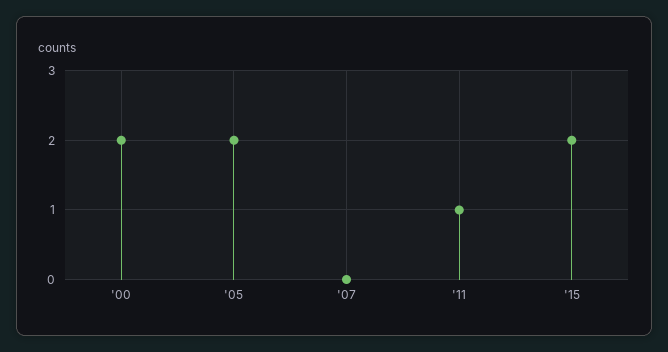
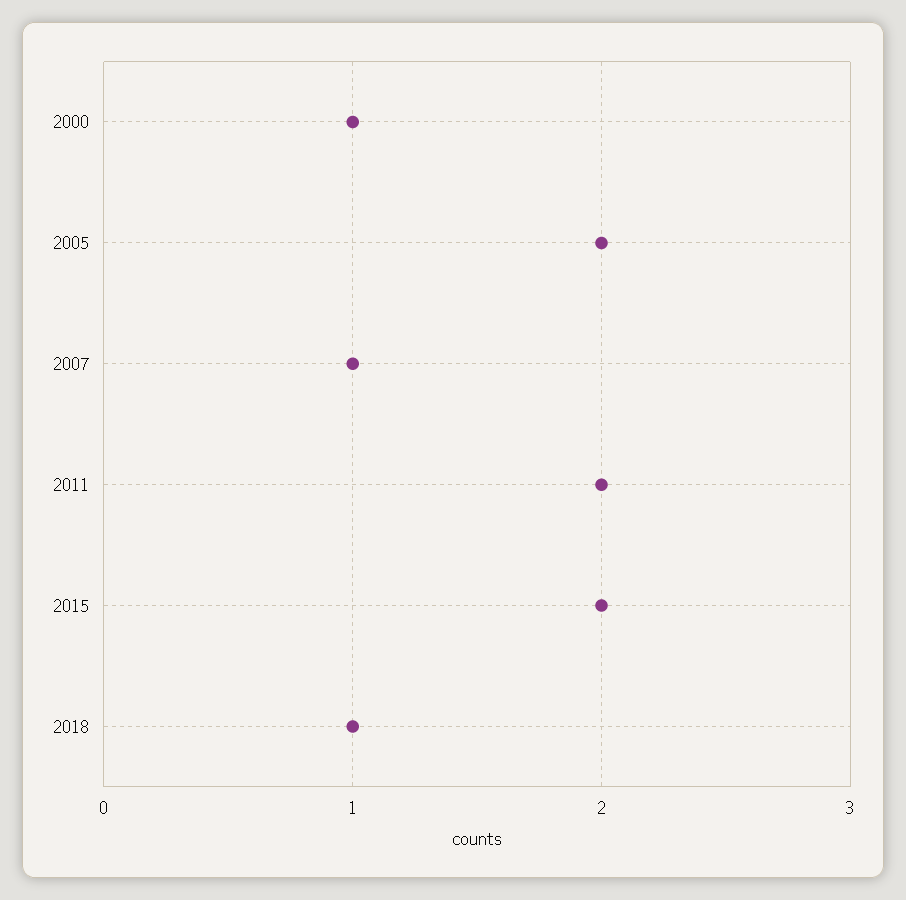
'00: 2 -> 1
'07: 0 -> 1
'11: 1 -> 2
2018: none -> 1

